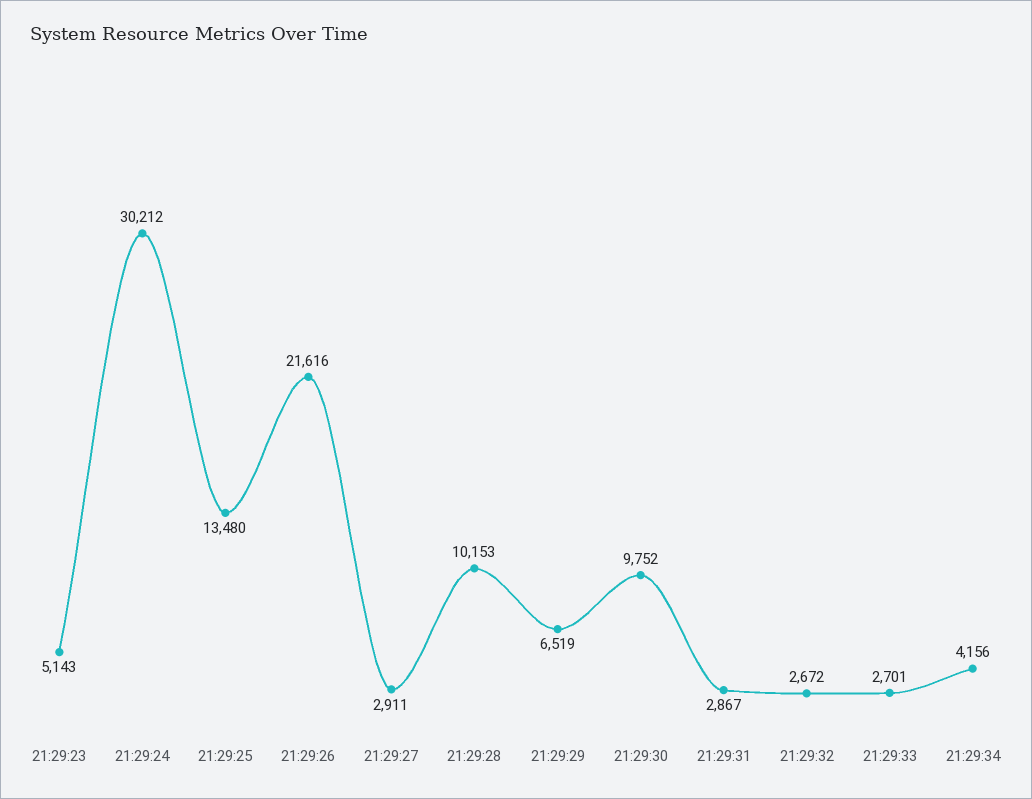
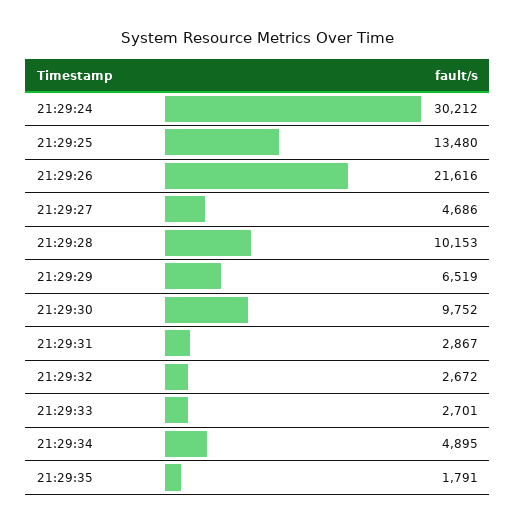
21:29:23: 5143 -> none
21:29:27: 2911 -> 4686
21:29:34: 4156 -> 4895
21:29:35: none -> 1791

